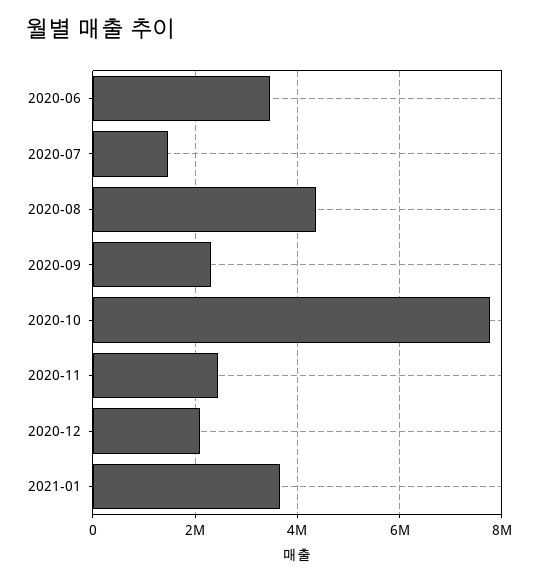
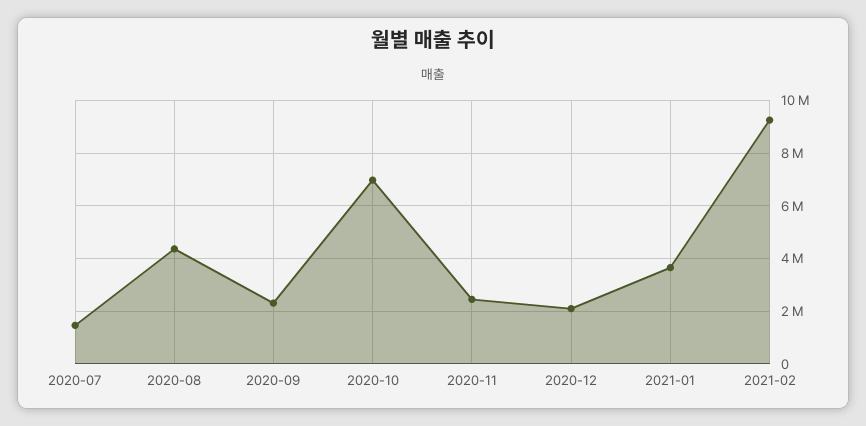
2020-06: 3400000 -> none
2020-10: 7800000 -> 7000000
2021-02: none -> 9250000

